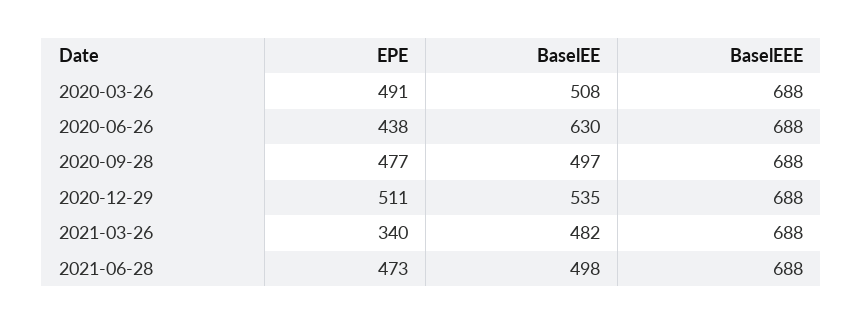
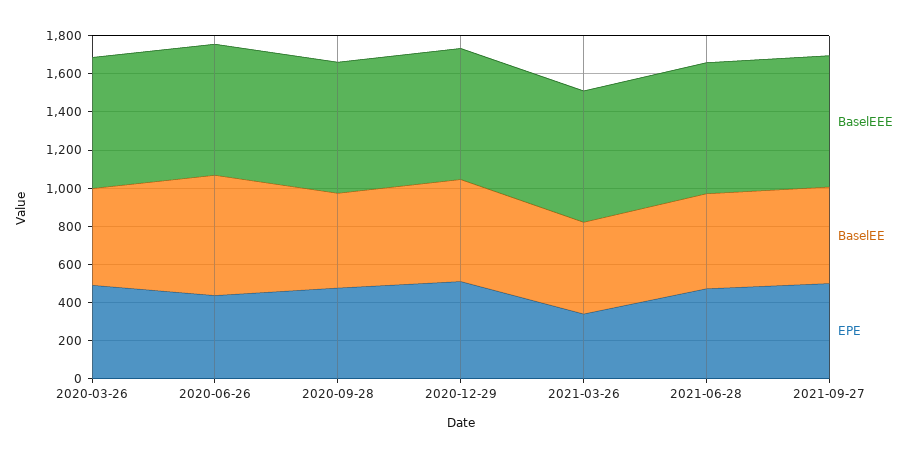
BaselEEE, 2021-09-27: none -> 700
BaselEE, 2021-09-27: none -> 500
EPE, 2021-09-27: none -> 500

